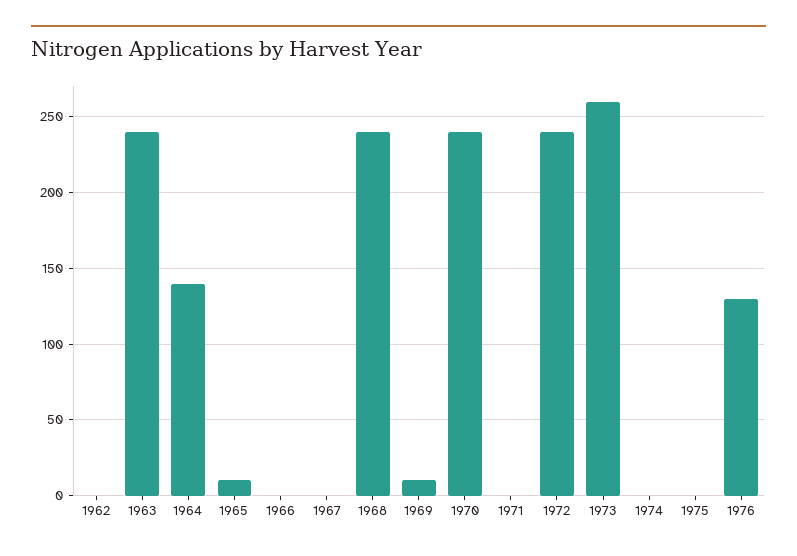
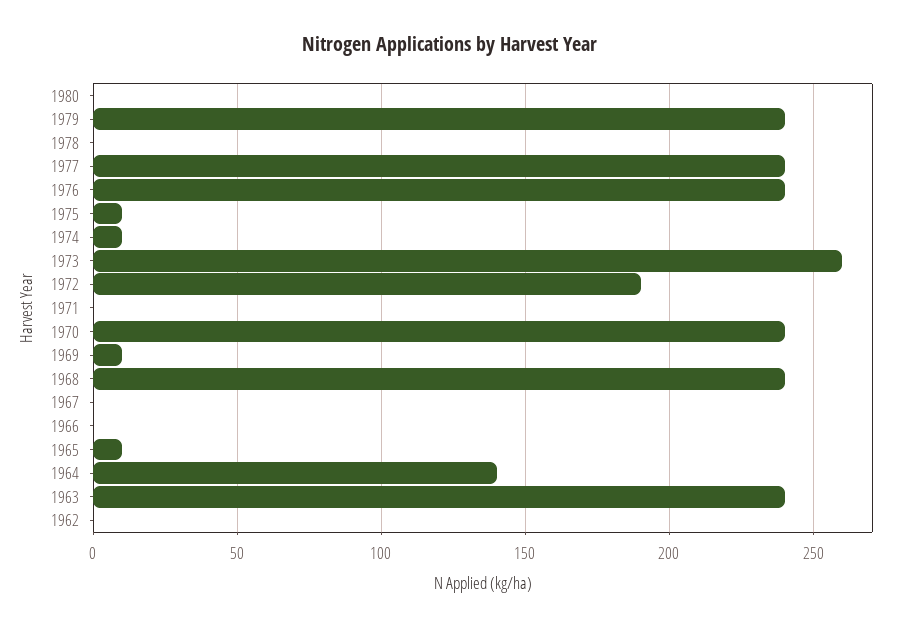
1972: 240 -> 190
1974: 0 -> 10
1975: 0 -> 10
1976: 130 -> 240
1980: none -> 0
1979: none -> 240
1978: none -> 0
1977: none -> 240

